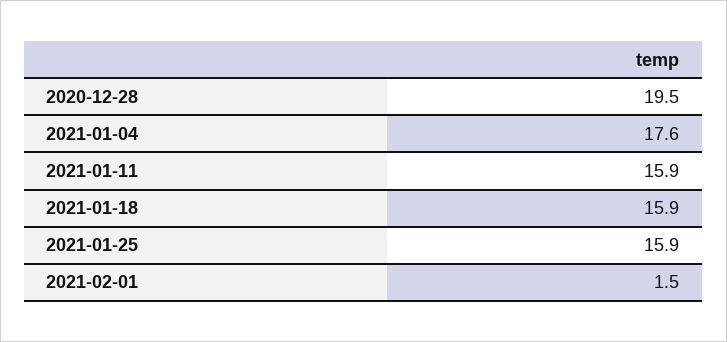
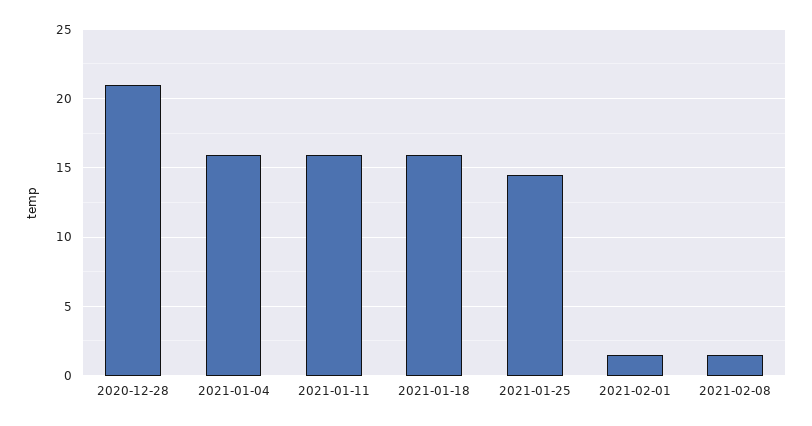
2020-12-28: 19.5 -> 21
2021-01-04: 17.6 -> 16
2021-01-25: 15.9 -> 14.5
2021-02-08: none -> 1.5

